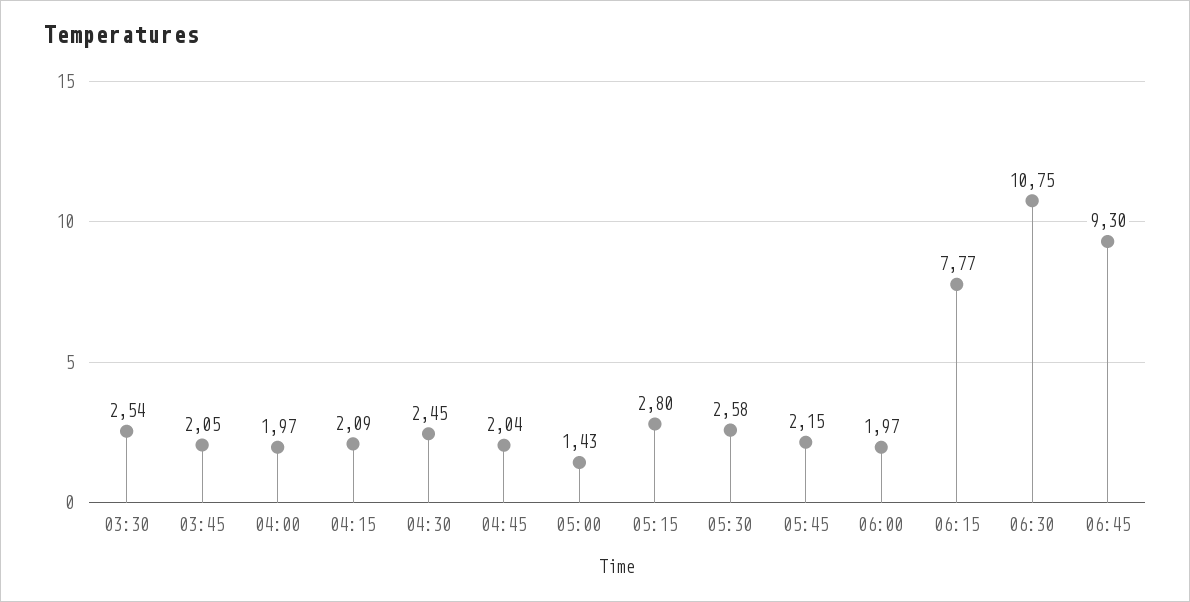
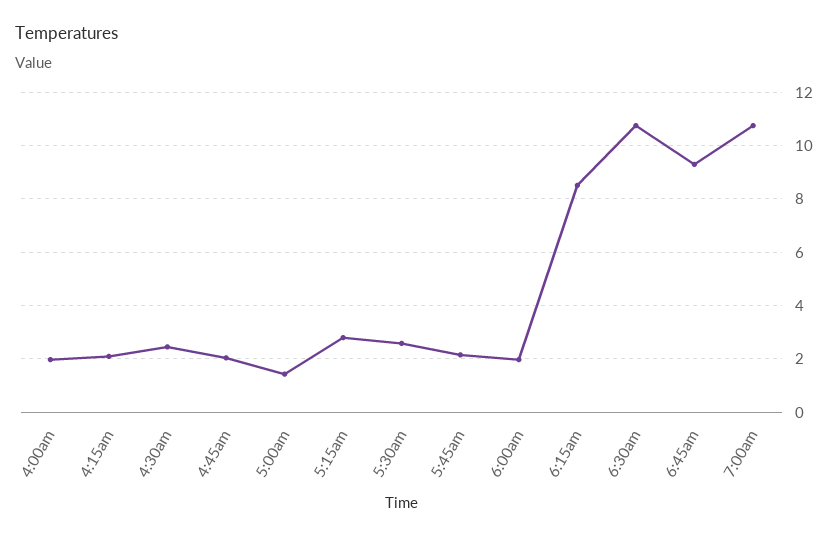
03:30: 2.54 -> none
03:45: 2.05 -> none
06:15: 7.77 -> 8.5
7:00am: none -> 10.75

